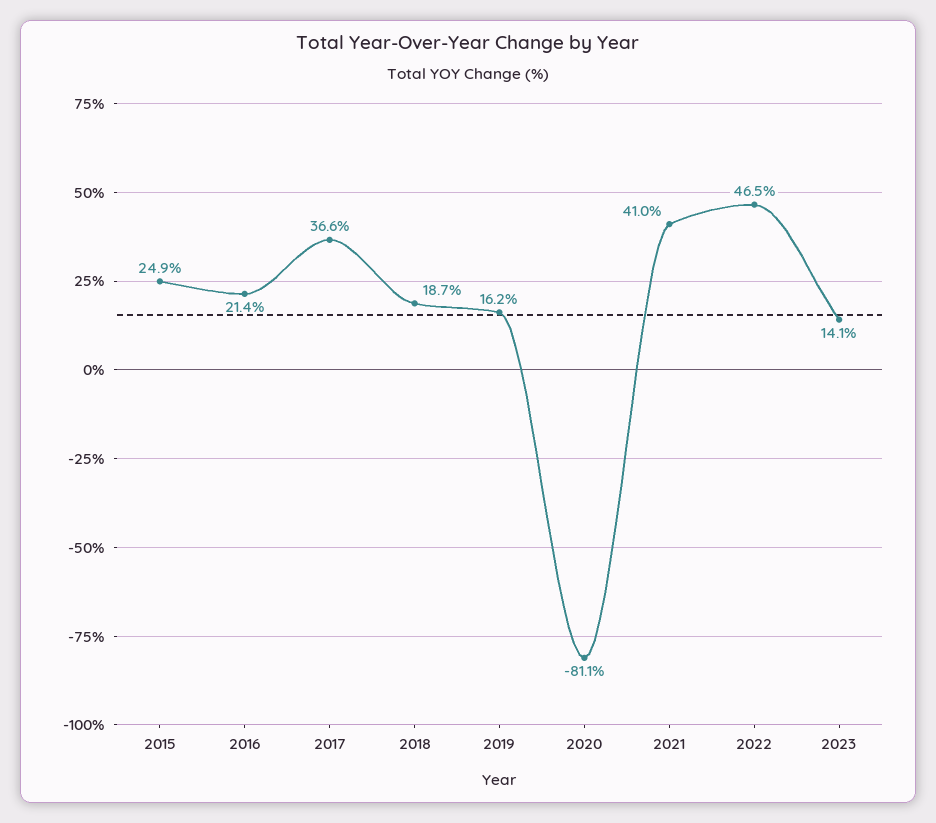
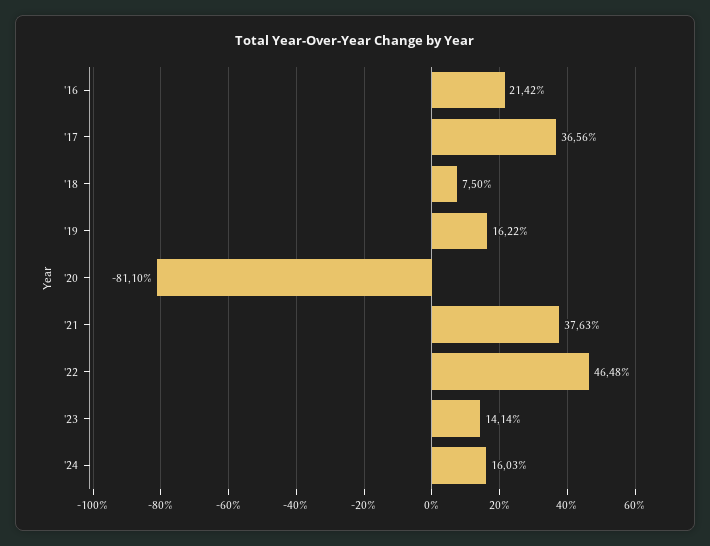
2015: 24.9 -> none
2018: 18.7 -> 7.5
2021: 41 -> 37.63
'24: none -> 16.03

